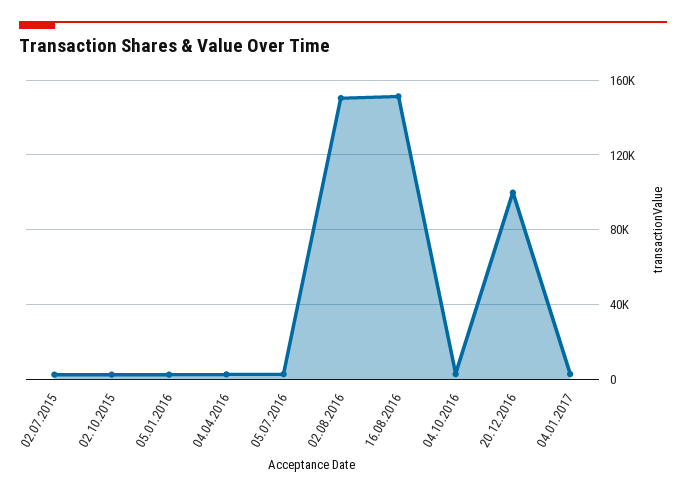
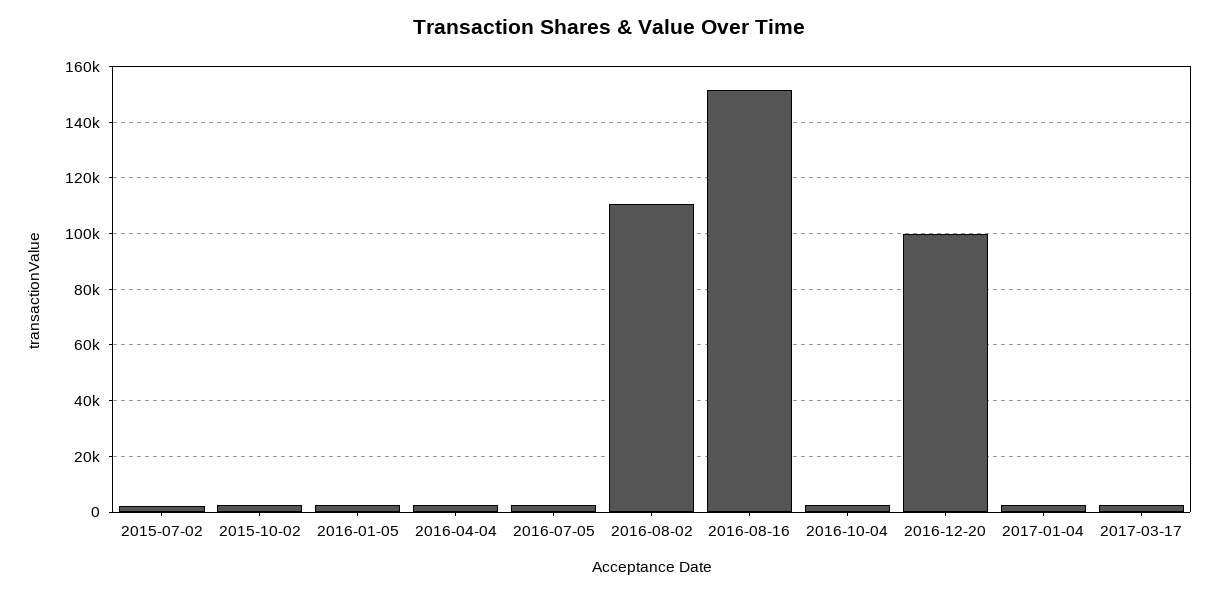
02.08.2016: 150000 -> 110000
2017-03-17: none -> 2500

